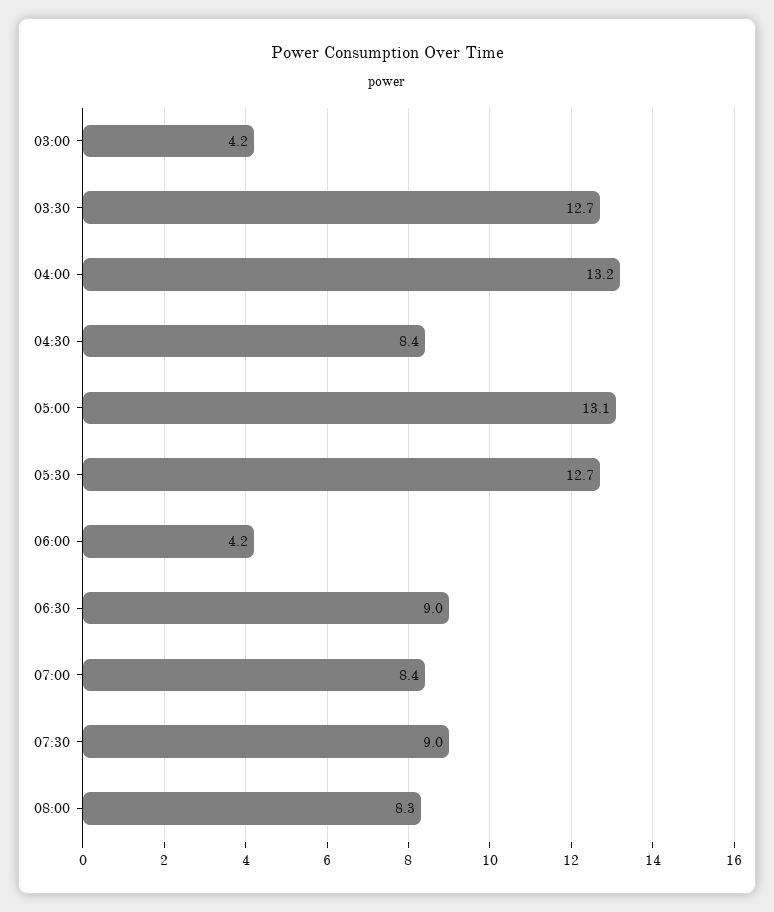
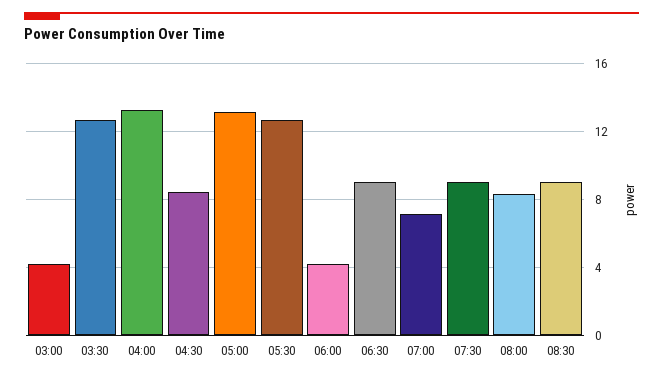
07:00: 8.4 -> 7
08:30: none -> 9

